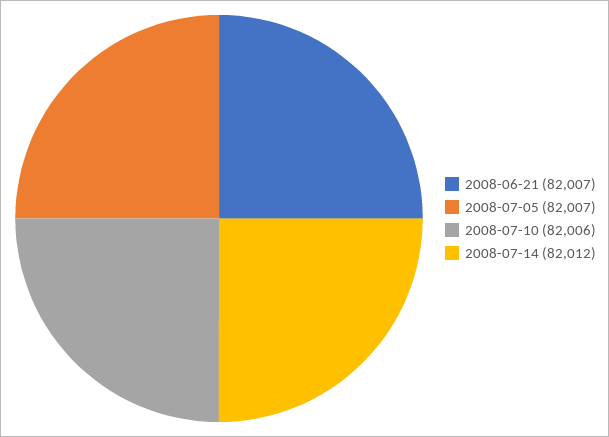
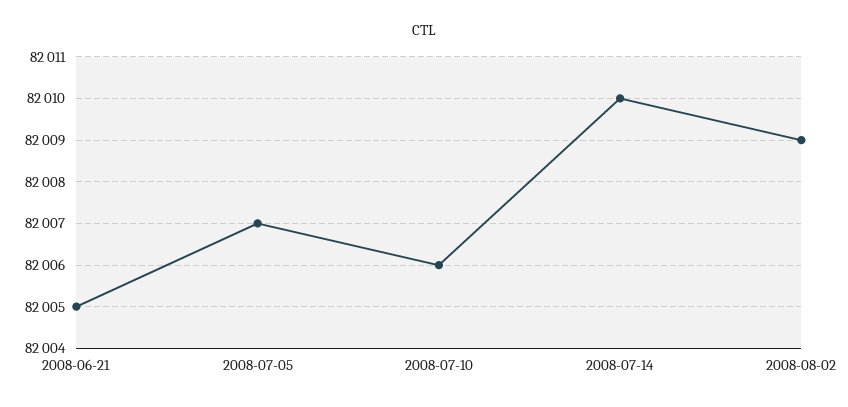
2008-06-21: 82007 -> 82005
2008-07-14: 82012 -> 82010
2008-08-02: none -> 82009

